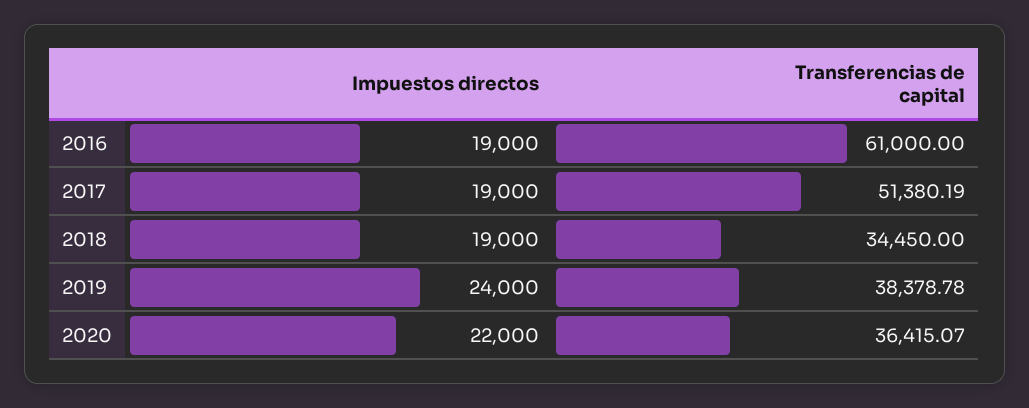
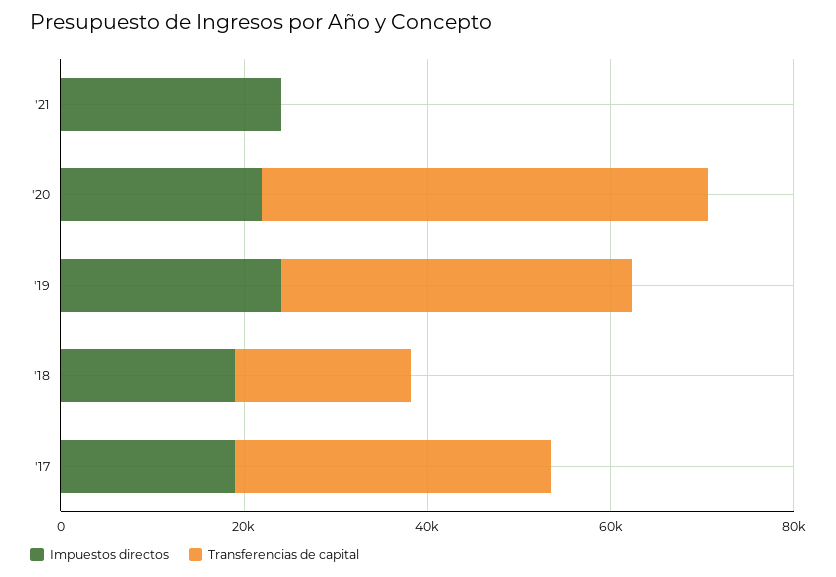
Impuestos directos, 2016: 19000 -> none
Transferencias de capital, 2016: 61000 -> none
Transferencias de capital, 2017: 51380.19 -> 35000
Transferencias de capital, 2018: 34450 -> 20000
Transferencias de capital, 2020: 36415.07 -> 50000
Impuestos directos, '21: none -> 25000
Transferencias de capital, '21: none -> 0

